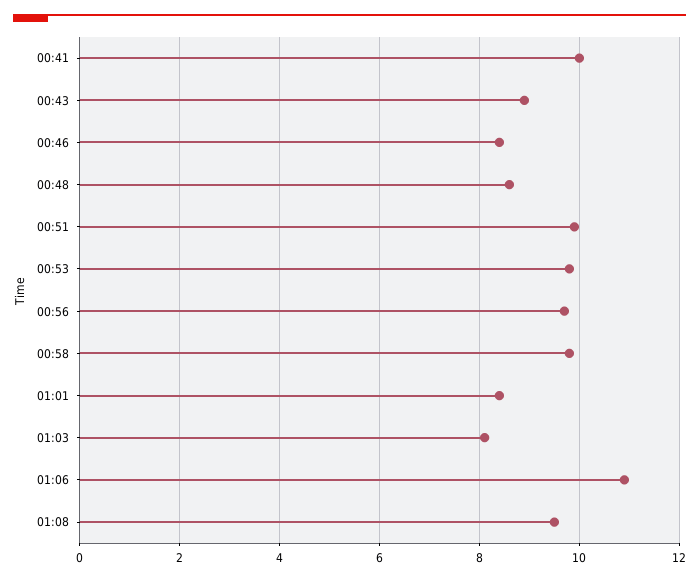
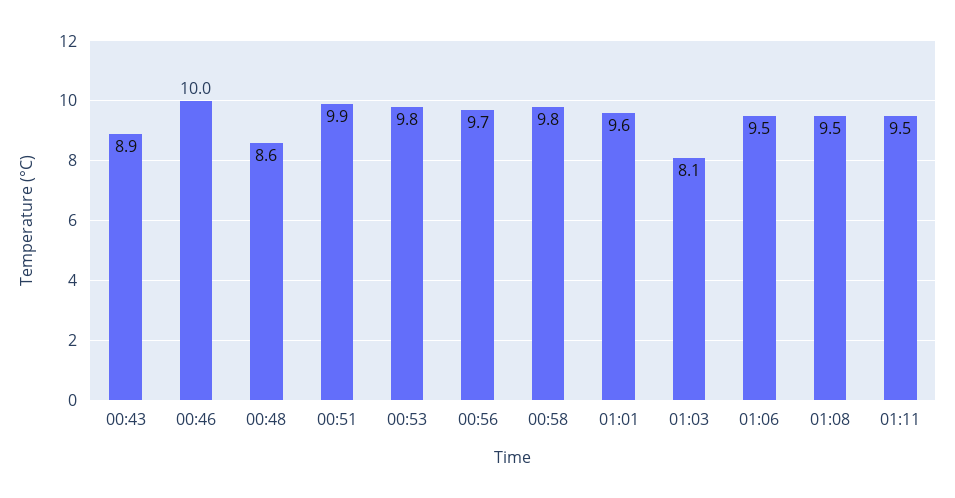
00:41: 10 -> none
00:46: 8.5 -> 10
01:01: 8.5 -> 9.6
01:06: 11 -> 9.5
01:11: none -> 9.5

